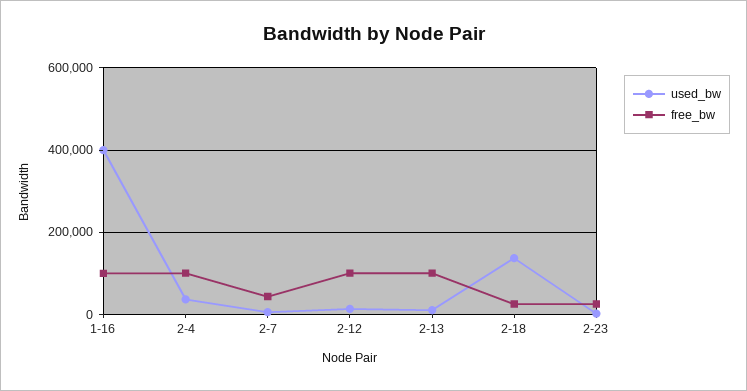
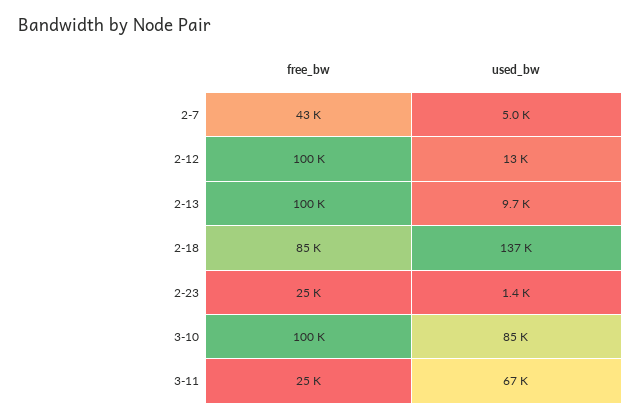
used_bw, 1-16: 400000 -> none
free_bw, 1-16: 100000 -> none
used_bw, 2-4: 40000 -> none
free_bw, 2-4: 100000 -> none
free_bw, 2-18: 20000 -> 85000
free_bw, 3-10: none -> 100000
used_bw, 3-10: none -> 85000
free_bw, 3-11: none -> 25000
used_bw, 3-11: none -> 67000

